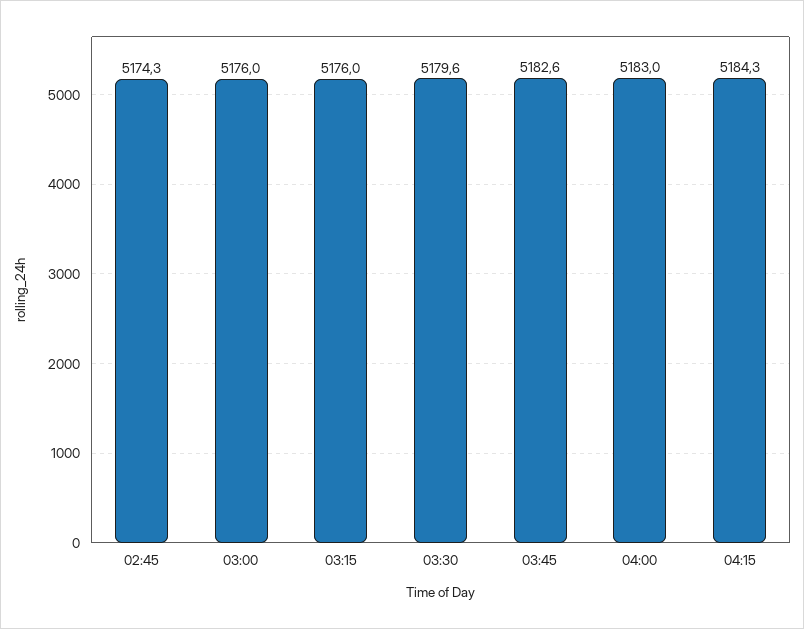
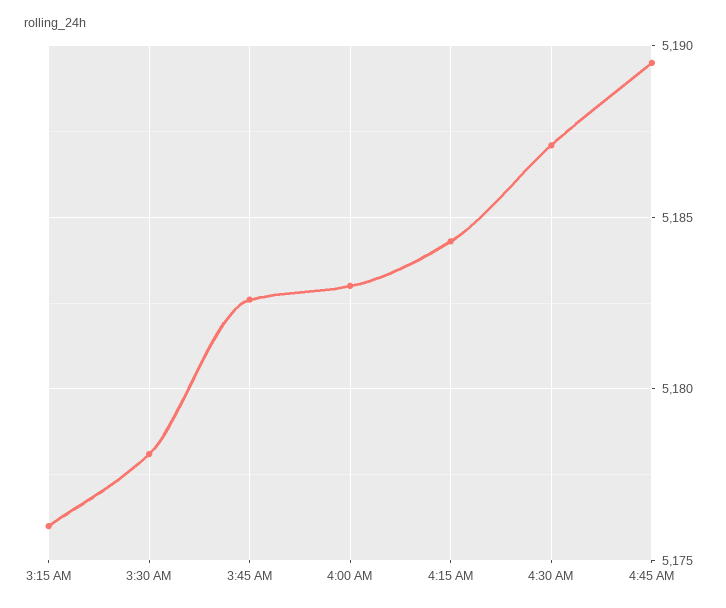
02:45: 5174.3 -> none
03:00: 5176 -> none
03:30: 5179.6 -> 5178
4:30 AM: none -> 5187
4:45 AM: none -> 5189.5

